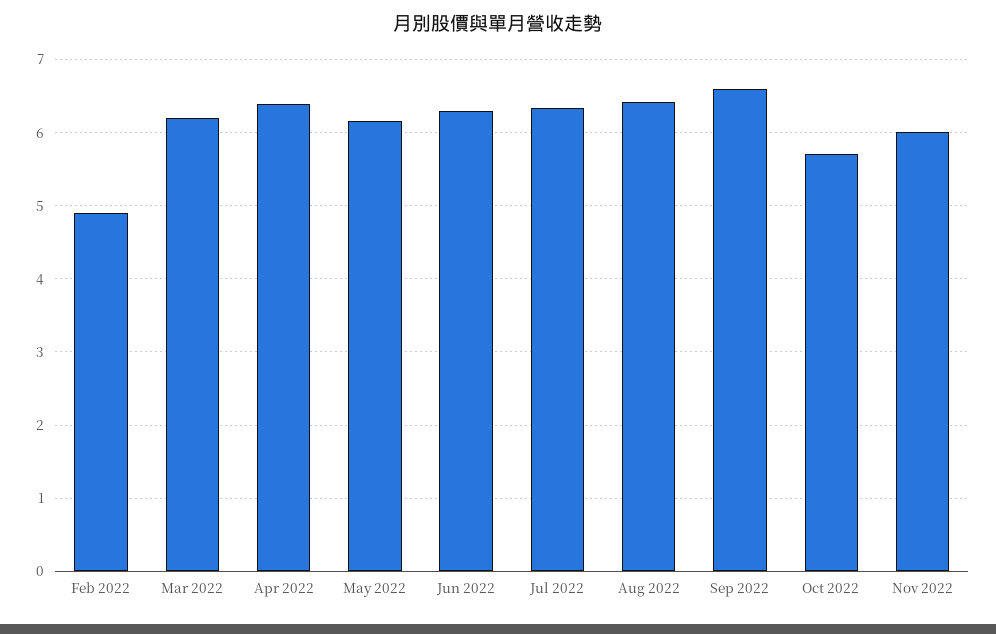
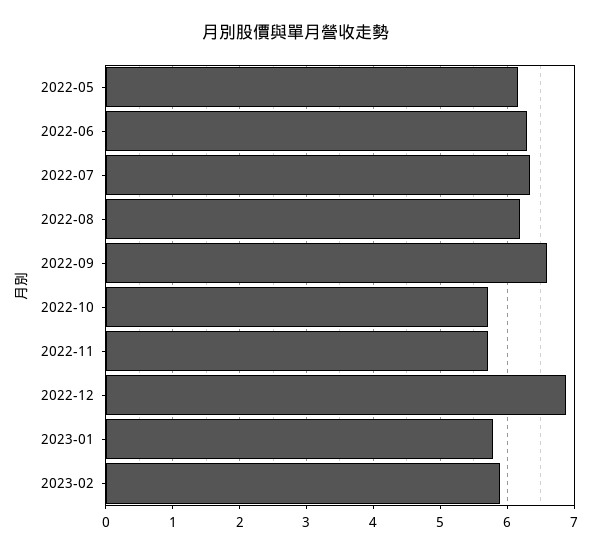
Feb 2022: 4.9 -> none
Mar 2022: 6.2 -> none
Apr 2022: 6.4 -> none
Aug 2022: 6.4 -> 6.2
Nov 2022: 6 -> 5.7
2022-12: none -> 6.9
2023-01: none -> 5.8
2023-02: none -> 5.9

